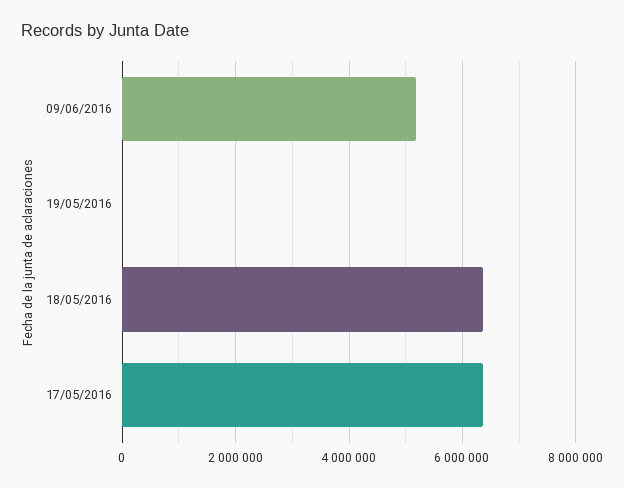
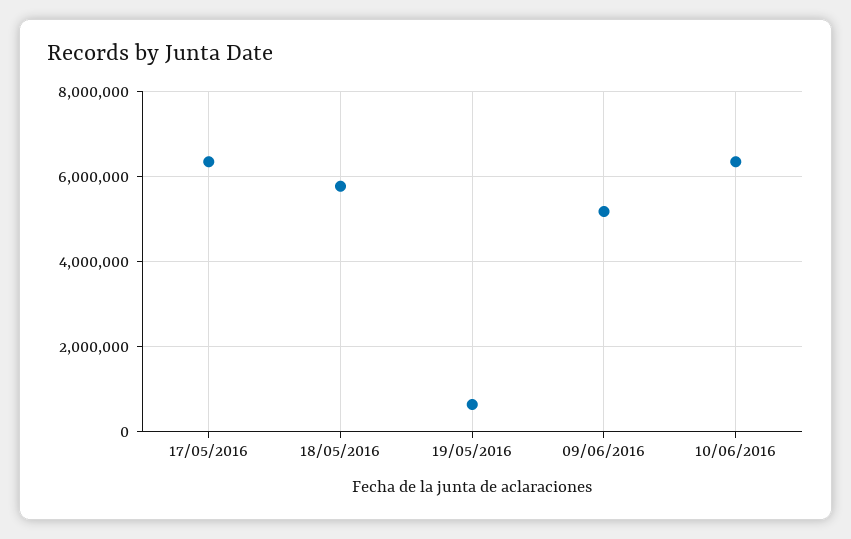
19/05/2016: 0 -> 600000
18/05/2016: 6400000 -> 5800000
10/06/2016: none -> 6400000

